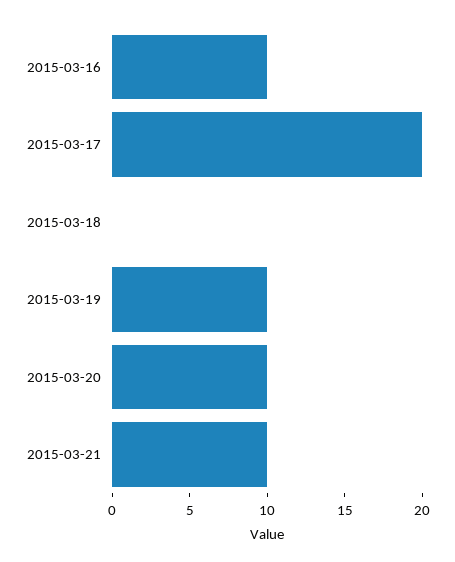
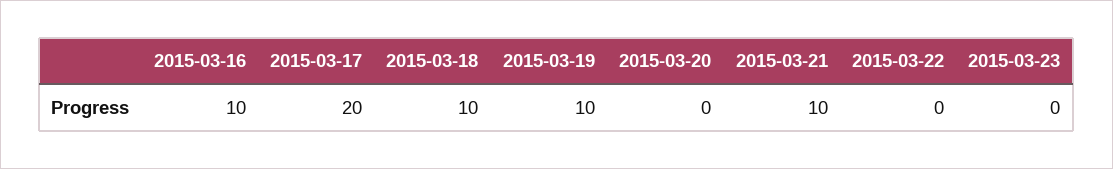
2015-03-18: 0 -> 10
2015-03-20: 10 -> 0
2015-03-22: none -> 0
2015-03-23: none -> 0

